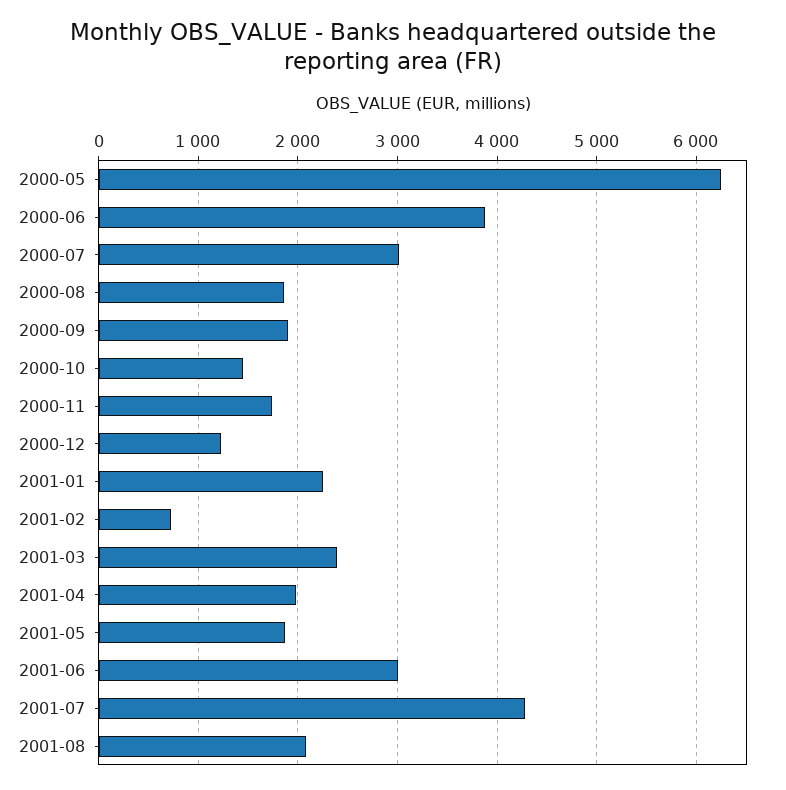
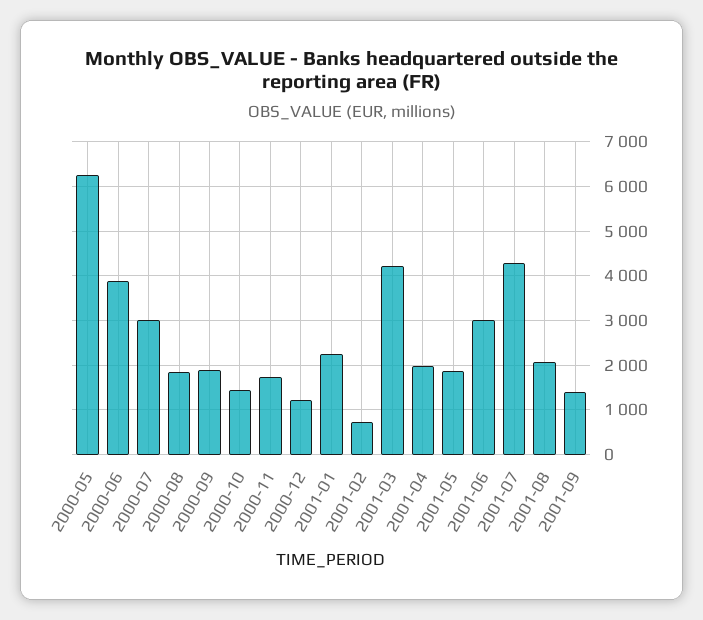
2001-03: 2400 -> 4200
2001-09: none -> 1400

